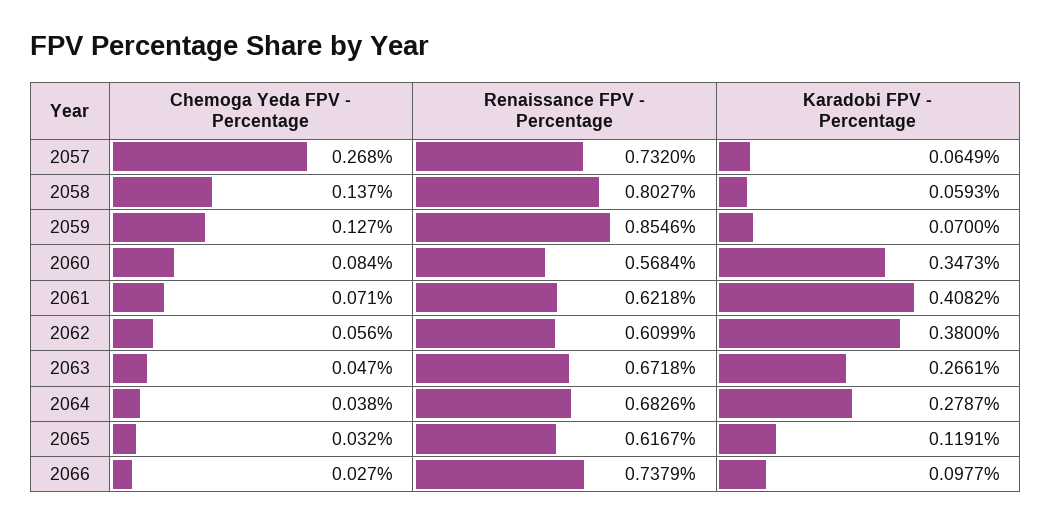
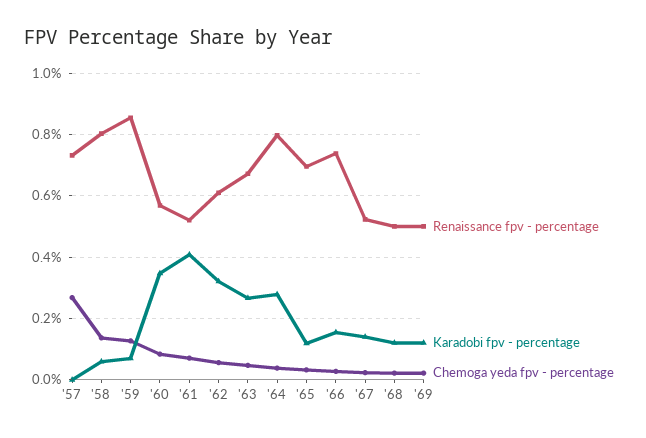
Karadobi FPV - Percentage, 2057: 0.0649 -> 0
Renaissance FPV - Percentage, 2061: 0.6218 -> 0.52
Karadobi FPV - Percentage, 2062: 0.38 -> 0.32
Renaissance FPV - Percentage, 2064: 0.6826 -> 0.8
Renaissance FPV - Percentage, 2065: 0.6167 -> 0.7
Karadobi FPV - Percentage, 2066: 0.0977 -> 0.16
Renaissance FPV - Percentage, '67: none -> 0.52
Karadobi FPV - Percentage, '67: none -> 0.14
Chemoga Yeda FPV - Percentage, '67: none -> 0.02
Renaissance FPV - Percentage, '68: none -> 0.5
Karadobi FPV - Percentage, '68: none -> 0.12
Chemoga Yeda FPV - Percentage, '68: none -> 0.02
Renaissance FPV - Percentage, '69: none -> 0.5
Karadobi FPV - Percentage, '69: none -> 0.12
Chemoga Yeda FPV - Percentage, '69: none -> 0.02

